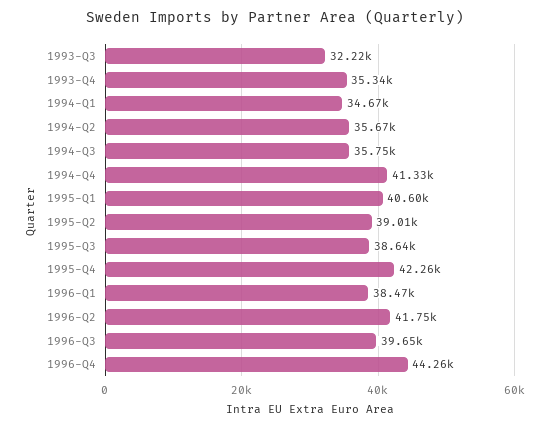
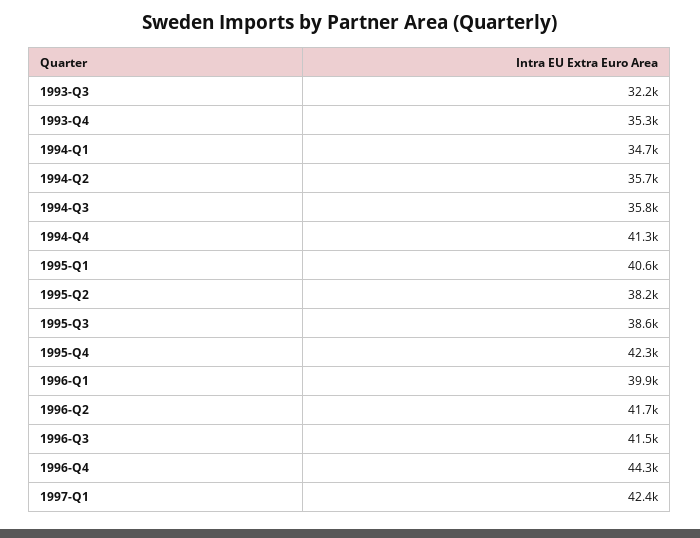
1995-Q2: 39010 -> 38200
1996-Q1: 38470 -> 39900
1996-Q3: 39650 -> 41500
1997-Q1: none -> 42400

